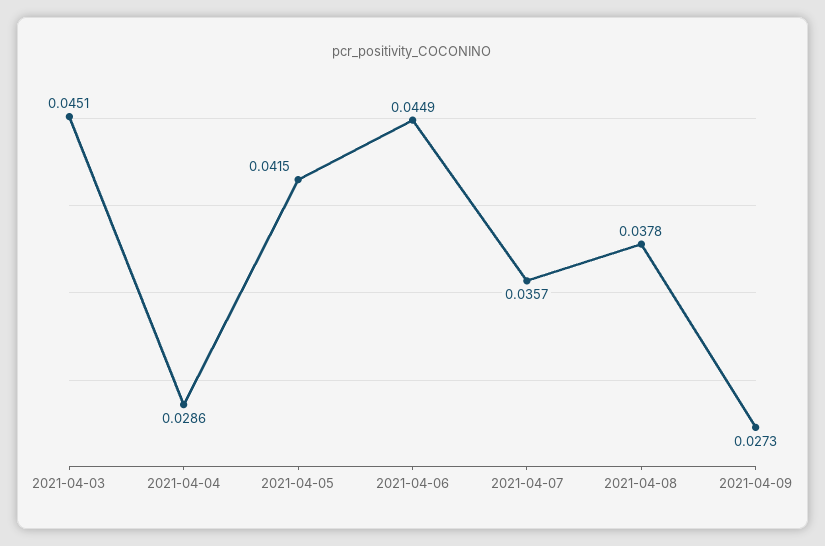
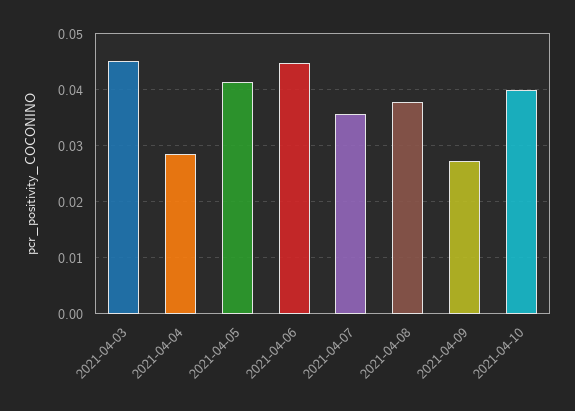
2021-04-10: none -> 0.04

